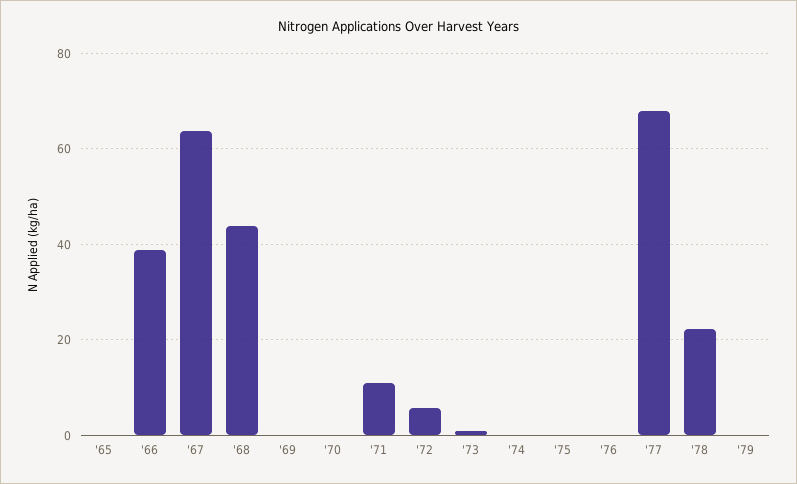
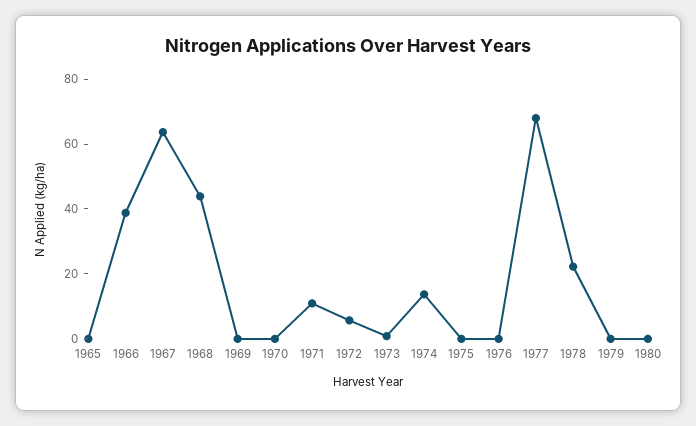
'74: 0 -> 15
1980: none -> 0

